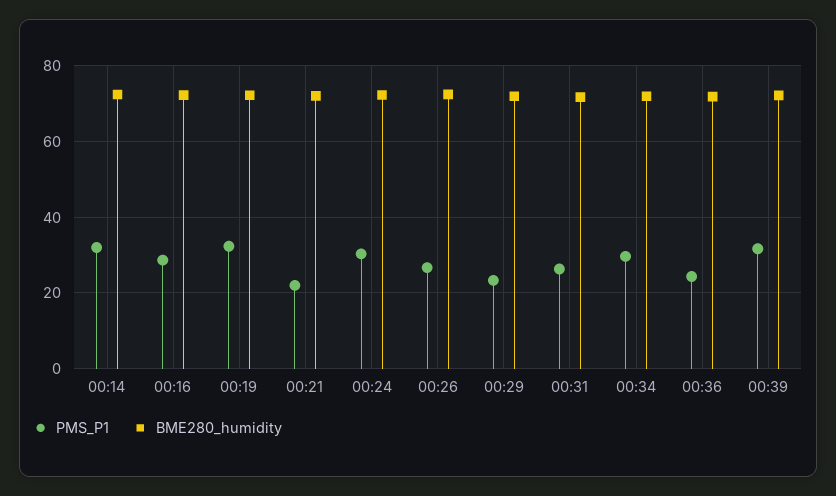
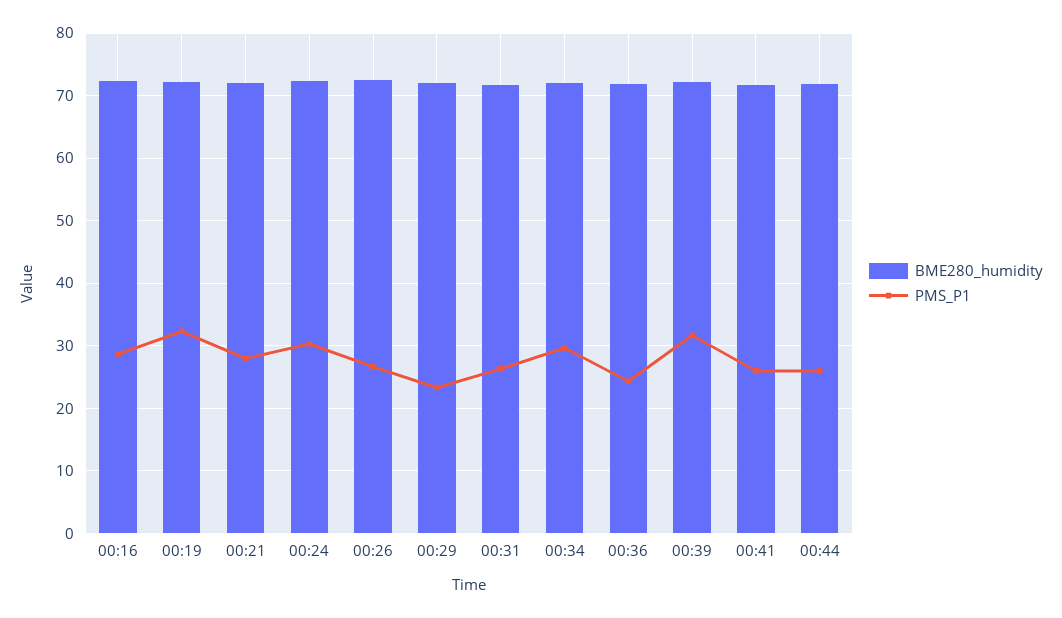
PMS_P1, 00:14: 32 -> none
BME280_humidity, 00:14: 72 -> none
PMS_P1, 00:21: 22 -> 28
BME280_humidity, 00:41: none -> 72
PMS_P1, 00:41: none -> 26
BME280_humidity, 00:44: none -> 72
PMS_P1, 00:44: none -> 26

